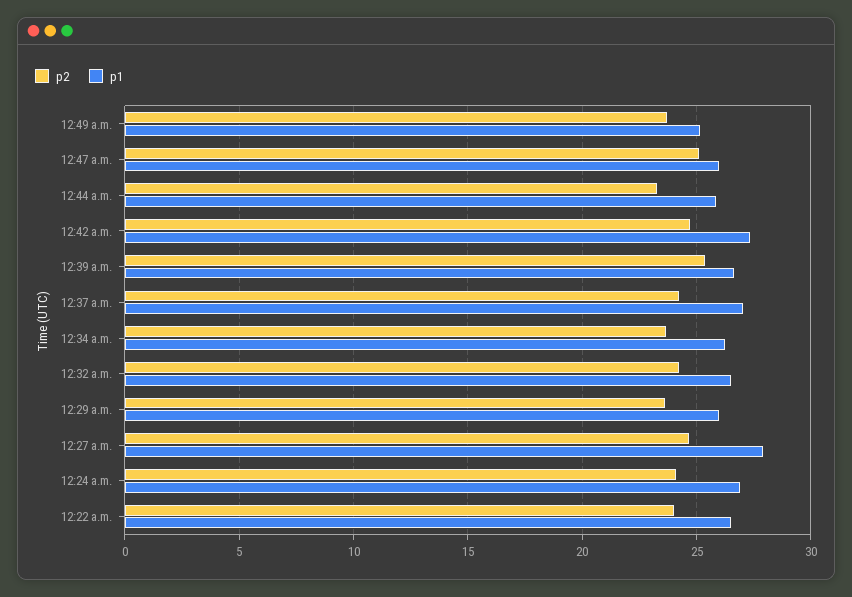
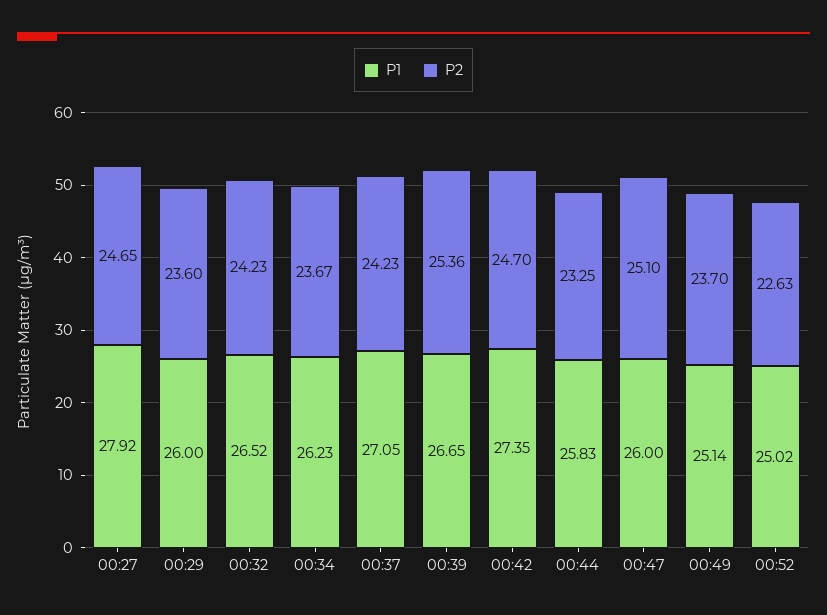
p2, 12:24 a.m.: 24 -> none
p1, 12:24 a.m.: 27 -> none
p2, 12:22 a.m.: 24 -> none
p1, 12:22 a.m.: 26.5 -> none
p1, 00:52: none -> 25.02
p2, 00:52: none -> 22.63

